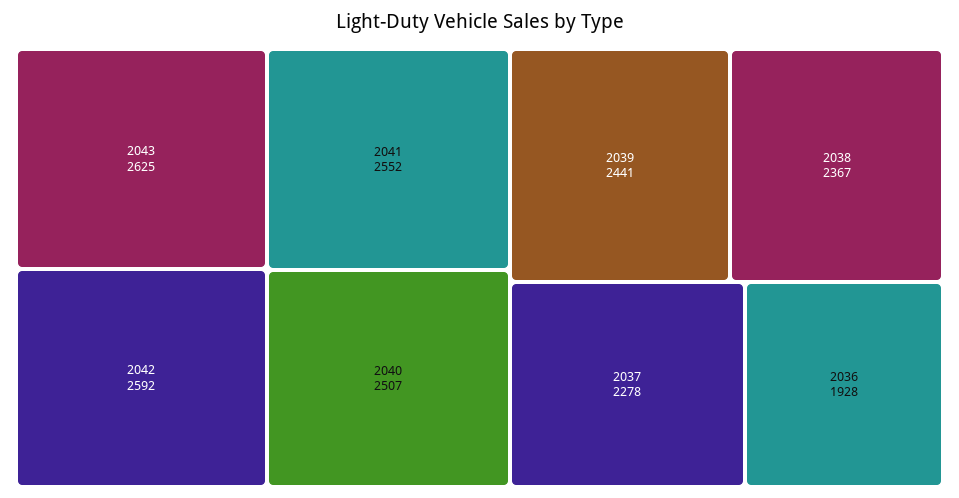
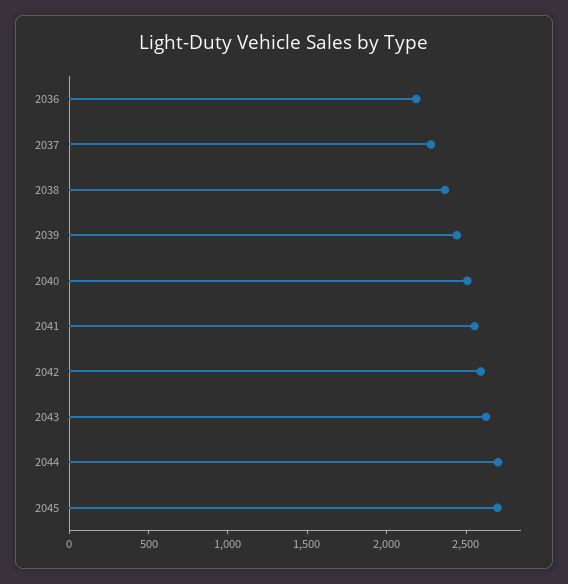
2036: 1928 -> 2200
2044: none -> 2700
2045: none -> 2700

